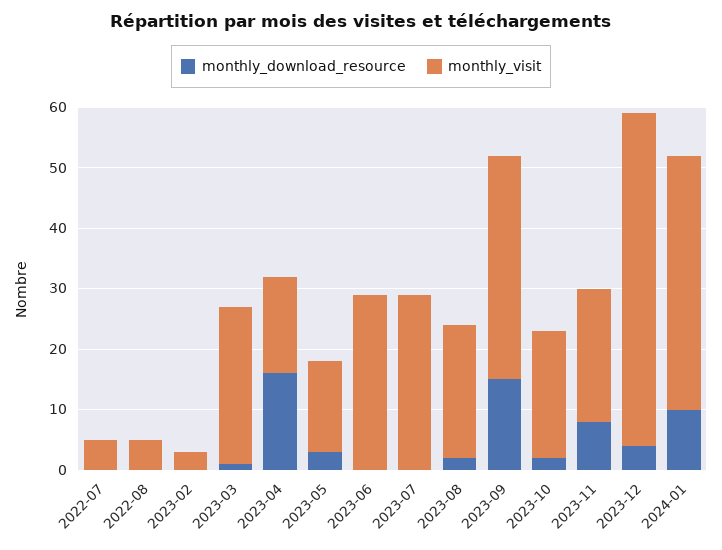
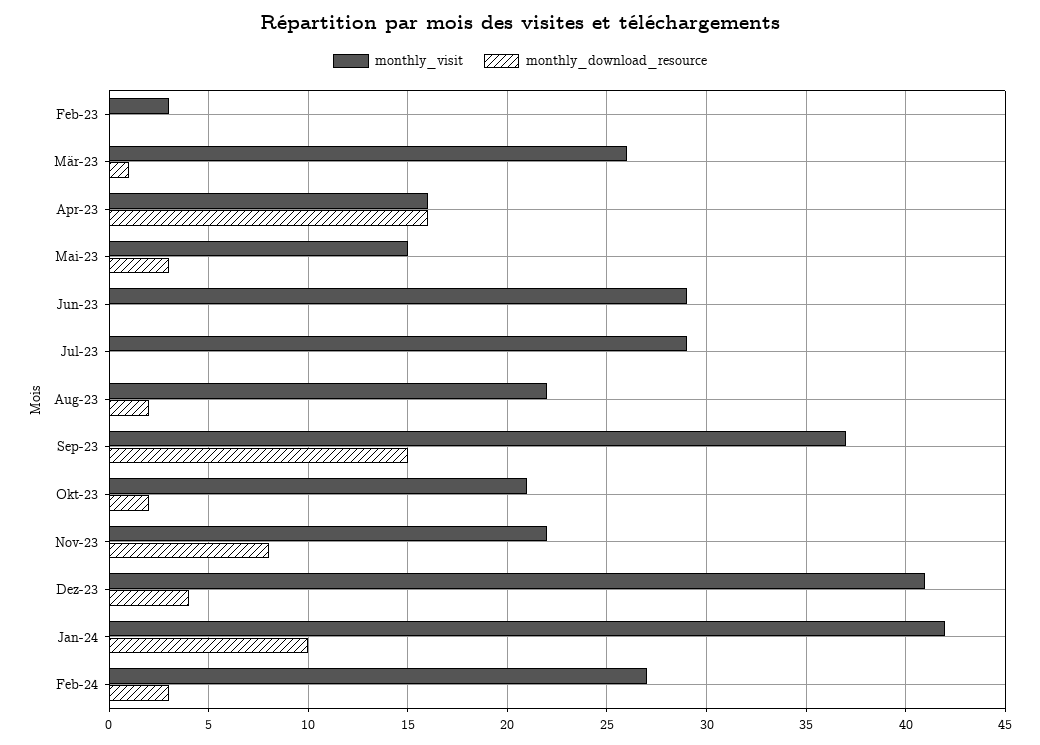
monthly_download_resource, 2022-07: 0 -> none
monthly_visit, 2022-07: 5 -> none
monthly_download_resource, 2022-08: 0 -> none
monthly_visit, 2022-08: 5 -> none
monthly_visit, 2023-12: 55 -> 41
monthly_visit, Feb-24: none -> 27
monthly_download_resource, Feb-24: none -> 3

